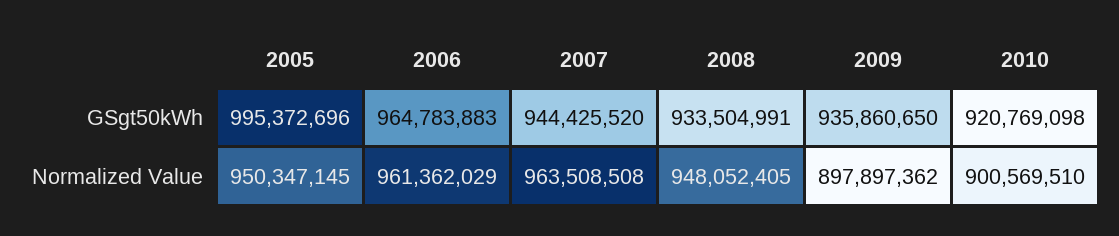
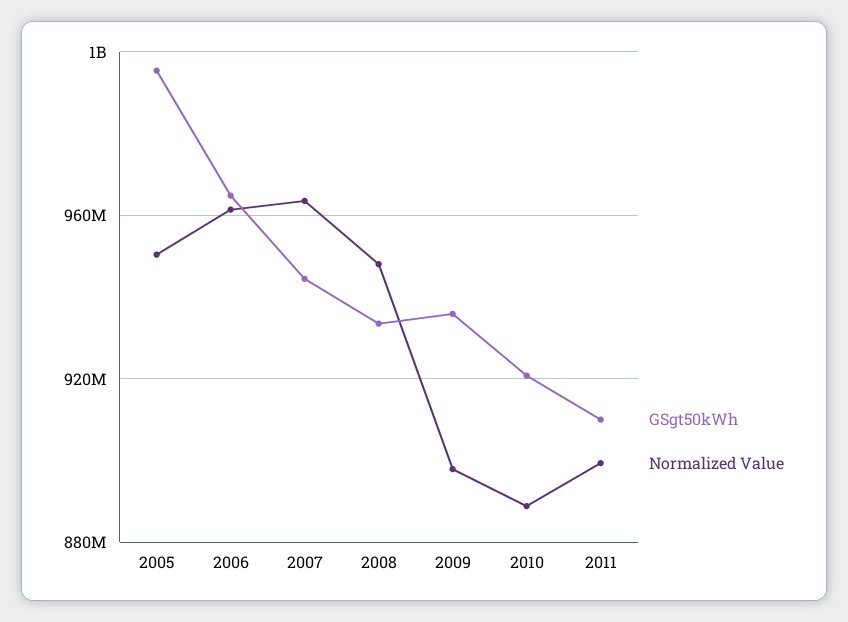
Normalized Value, 2010: 900569510 -> 890000000
GSgt50kWh, 2011: none -> 910000000
Normalized Value, 2011: none -> 900000000

